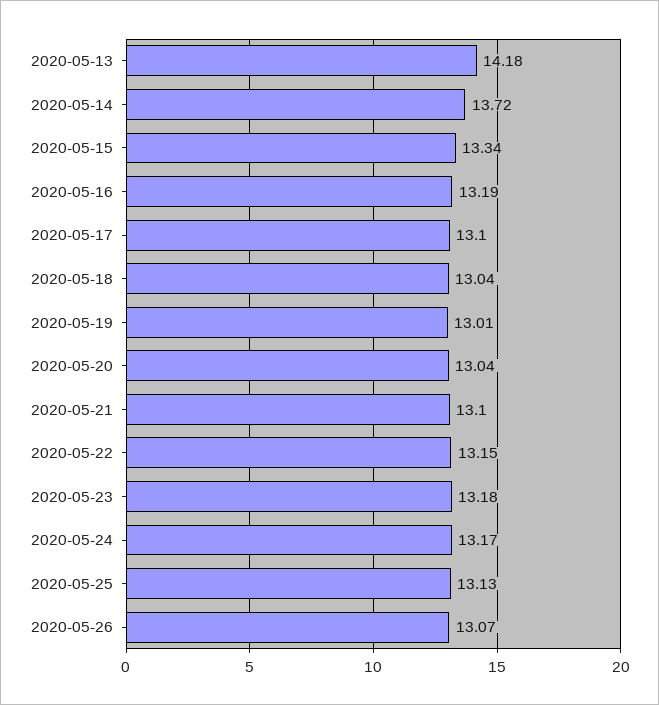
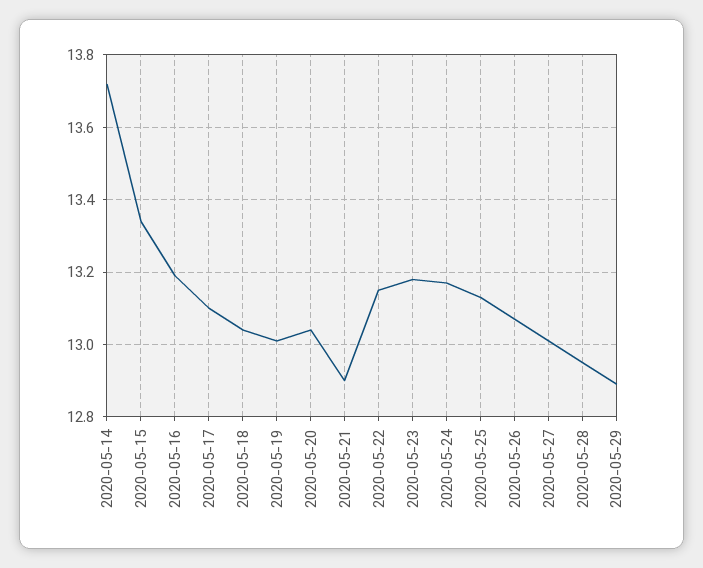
2020-05-13: 14.18 -> none
2020-05-21: 13.1 -> 12.9
2020-05-27: none -> 13
2020-05-28: none -> 12.95
2020-05-29: none -> 12.9

